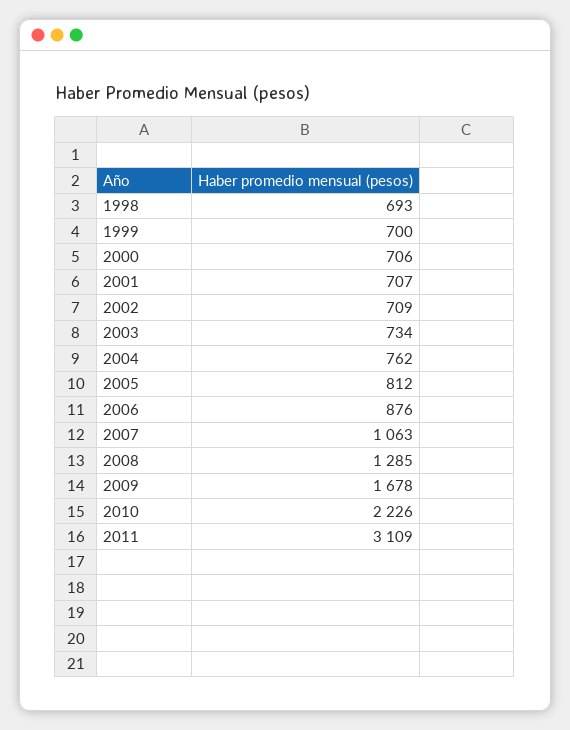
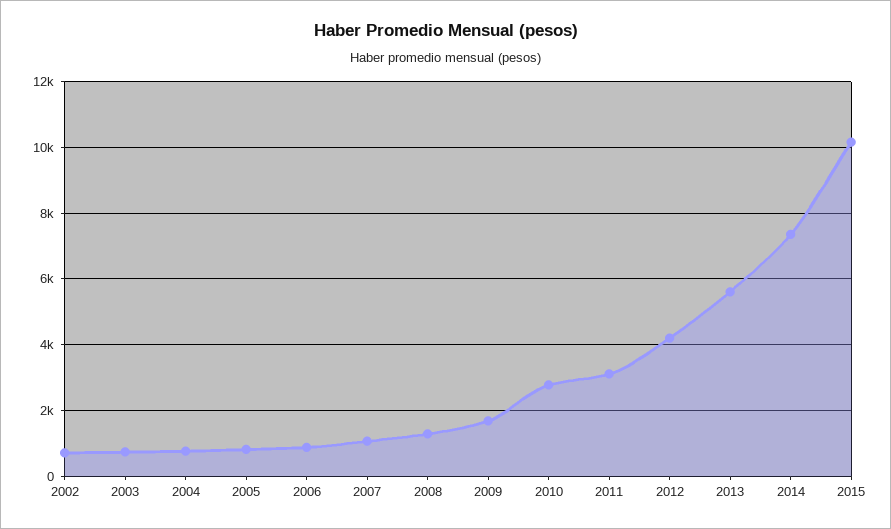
1998: 693 -> none
1999: 700 -> none
2000: 706 -> none
2001: 707 -> none
2010: 2226 -> 2800
2012: none -> 4200
2013: none -> 5600
2014: none -> 7400
2015: none -> 10200

